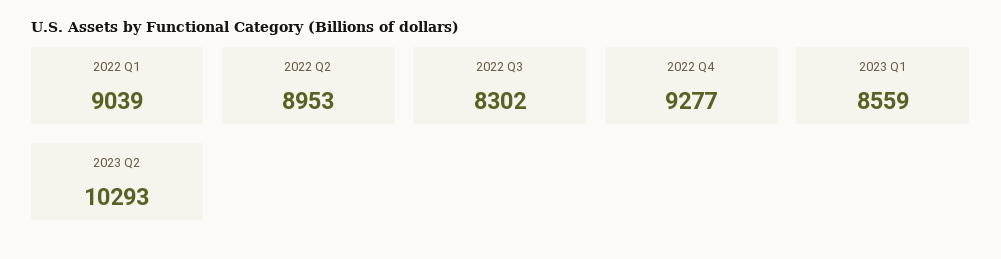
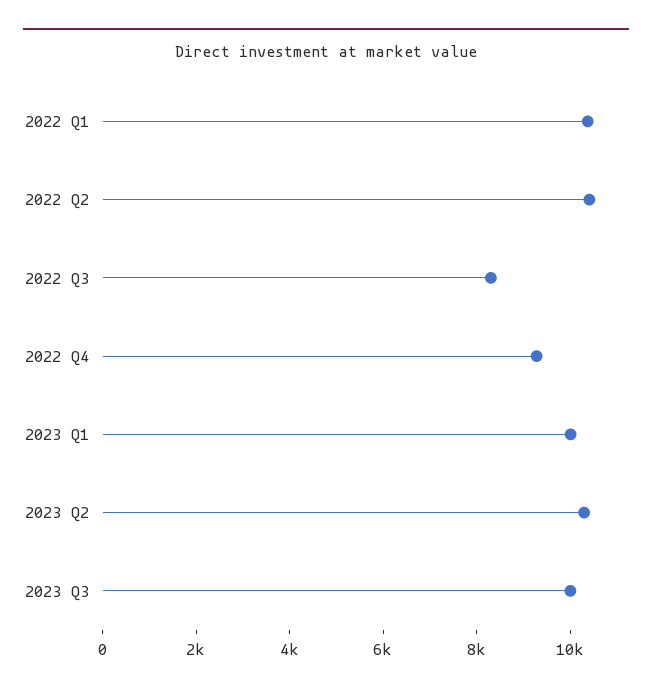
2022 Q1: 9039 -> 10500
2022 Q2: 8953 -> 10500
2023 Q1: 8559 -> 10000
2023 Q3: none -> 10000

